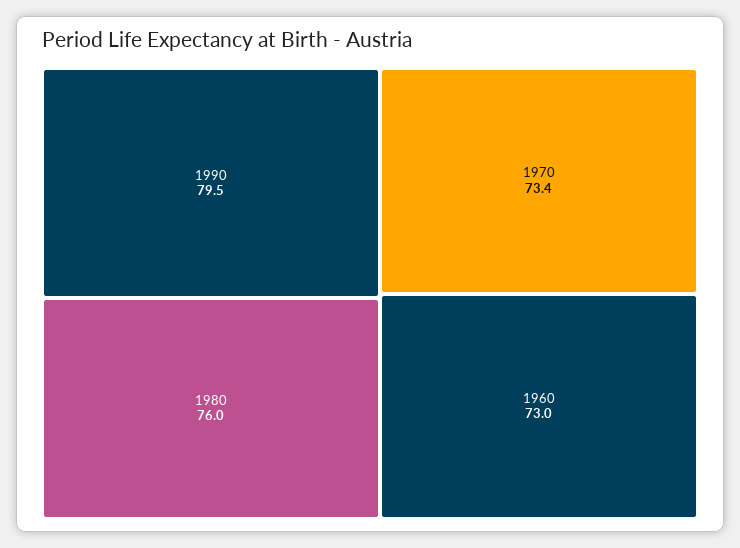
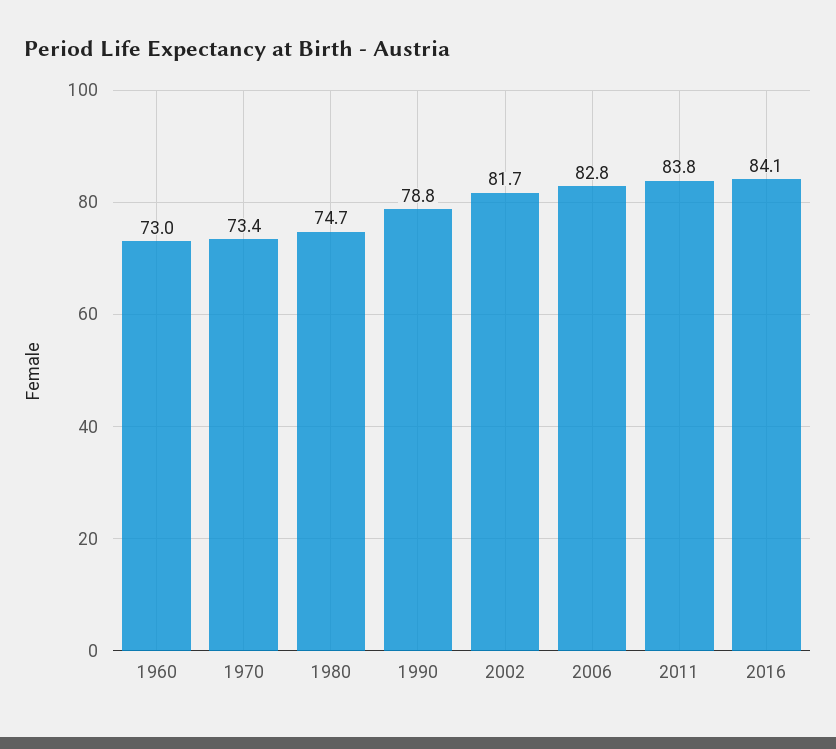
1990: 79.5 -> 78.8
1980: 76 -> 74.7
2002: none -> 81.7
2006: none -> 82.8
2011: none -> 83.8
2016: none -> 84.1

